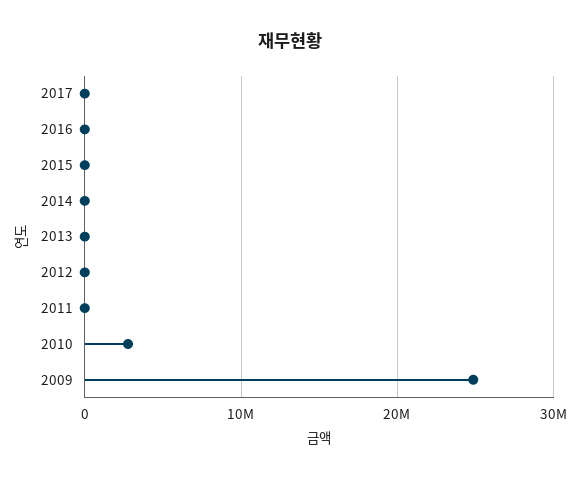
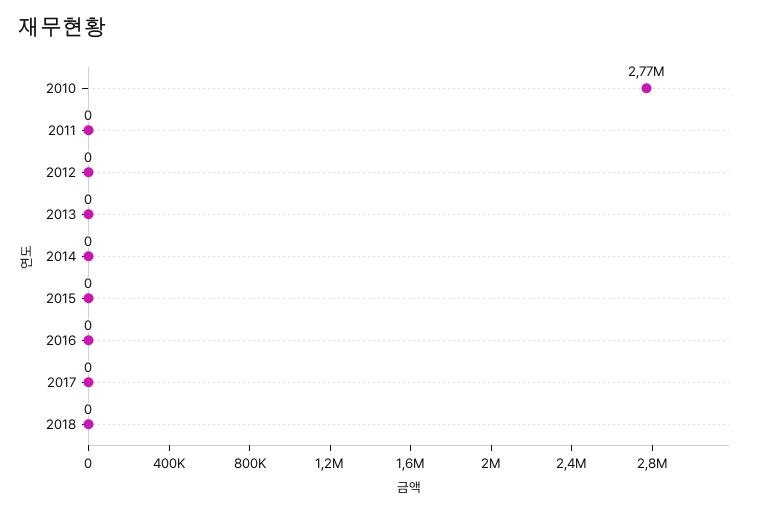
2009: 25000000 -> none
2018: none -> 0

